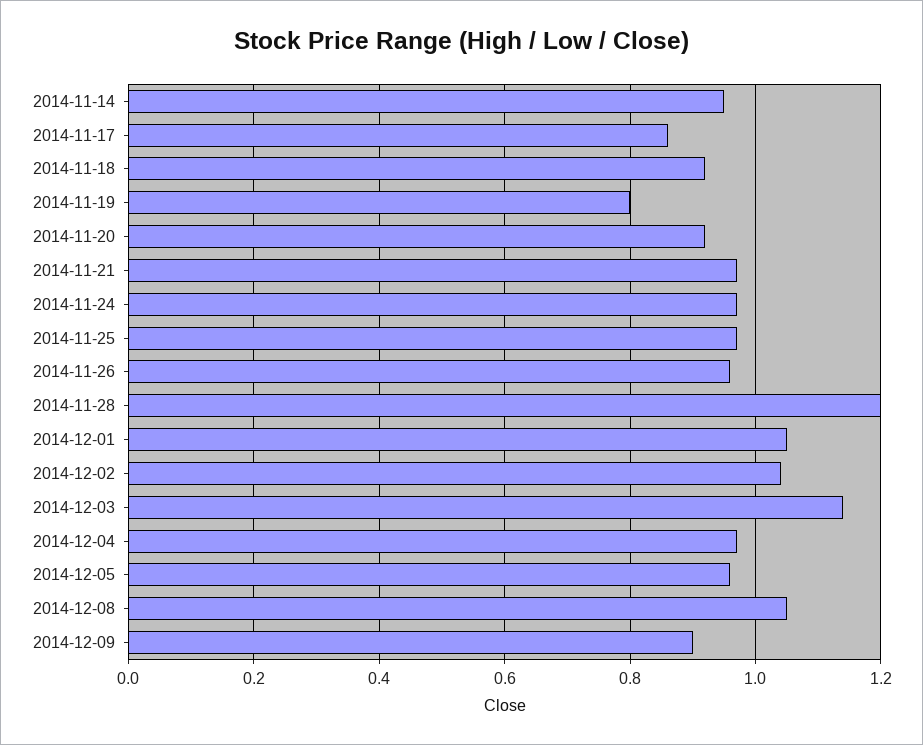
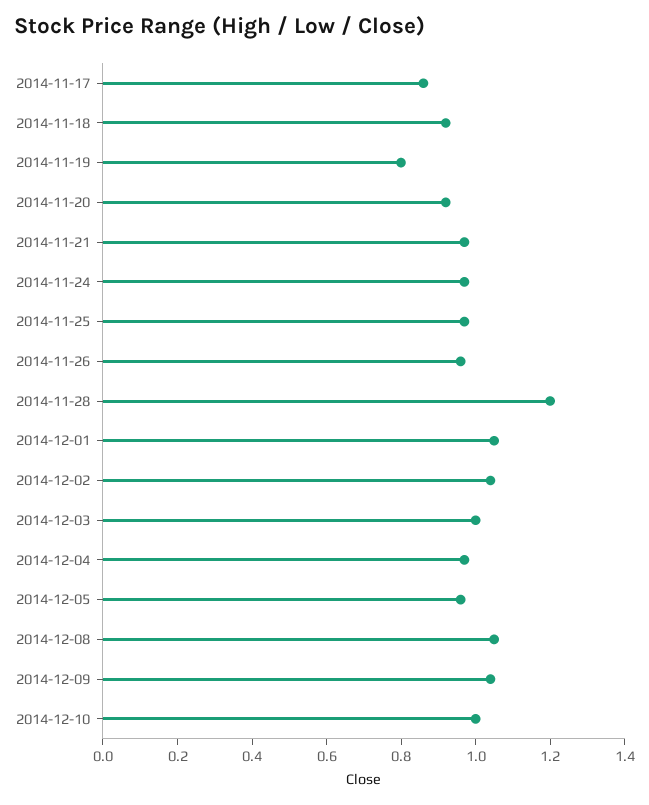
2014-11-14: 0.95 -> none
2014-12-03: 1.15 -> 1
2014-12-09: 0.9 -> 1.05
2014-12-10: none -> 1

